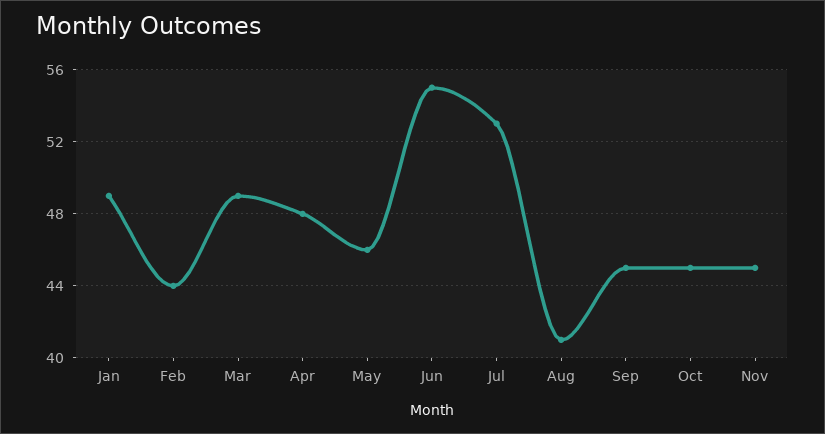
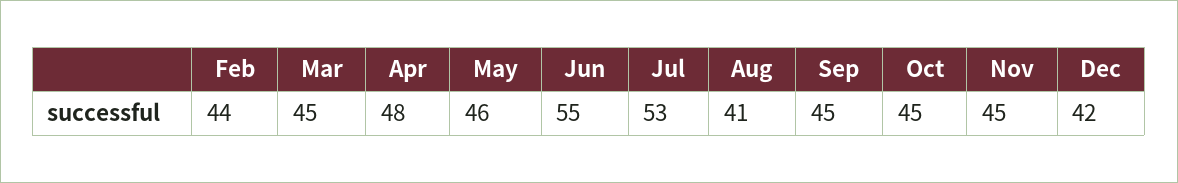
Jan: 49 -> none
Mar: 49 -> 45
Dec: none -> 42

